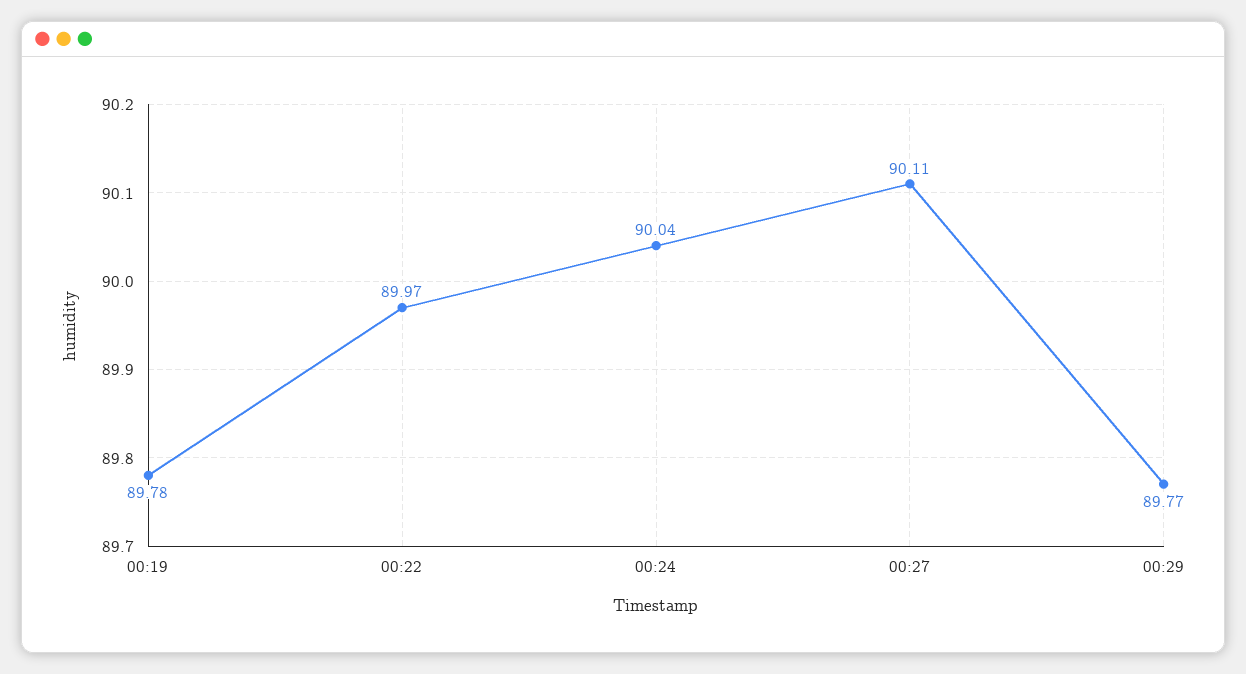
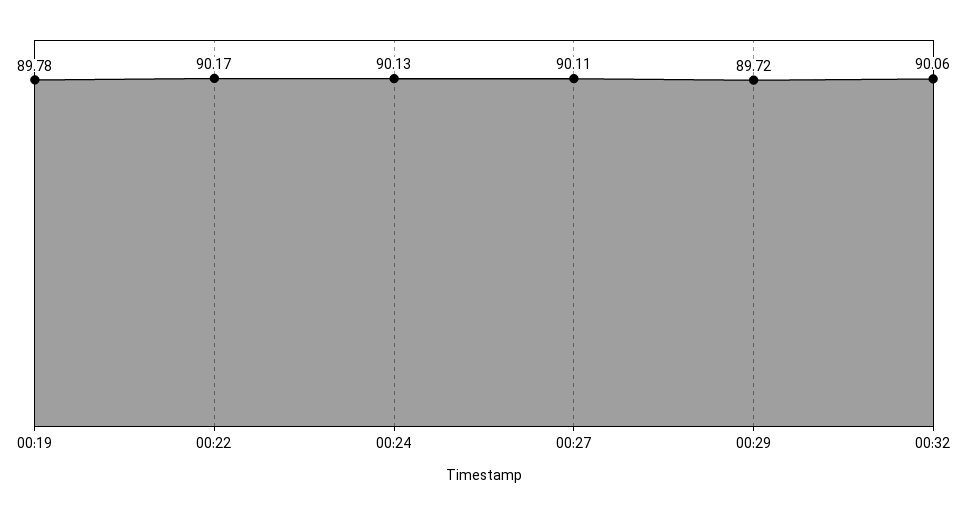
00:22: 89.97 -> 90.17
00:24: 90.04 -> 90.13
00:29: 89.77 -> 89.72
00:32: none -> 90.06

